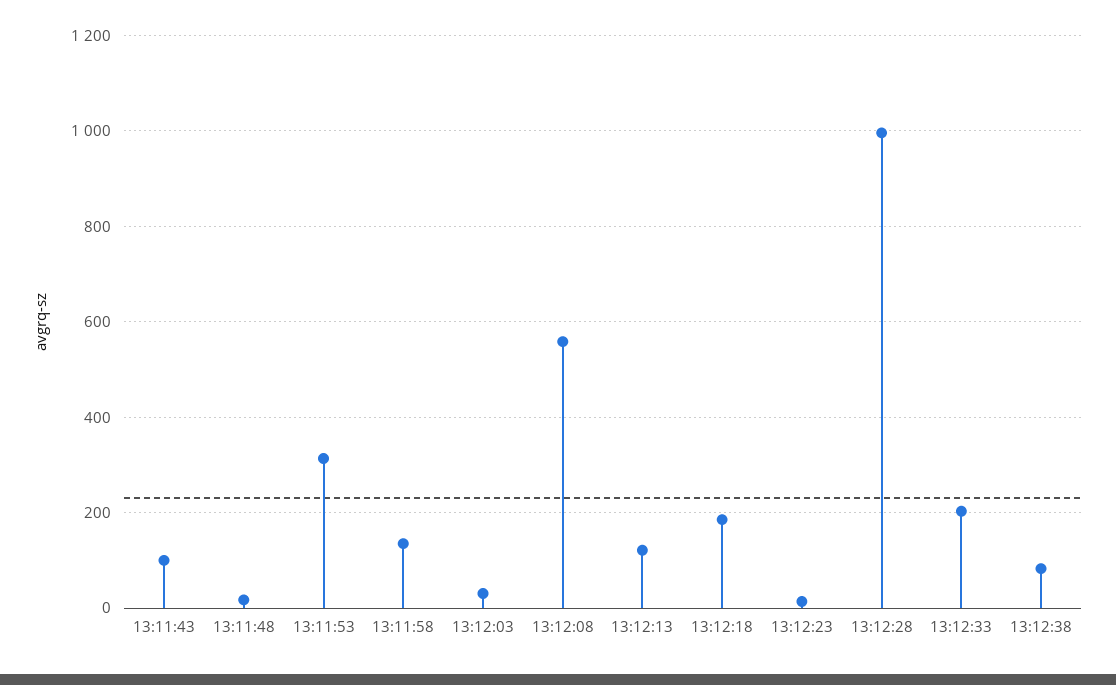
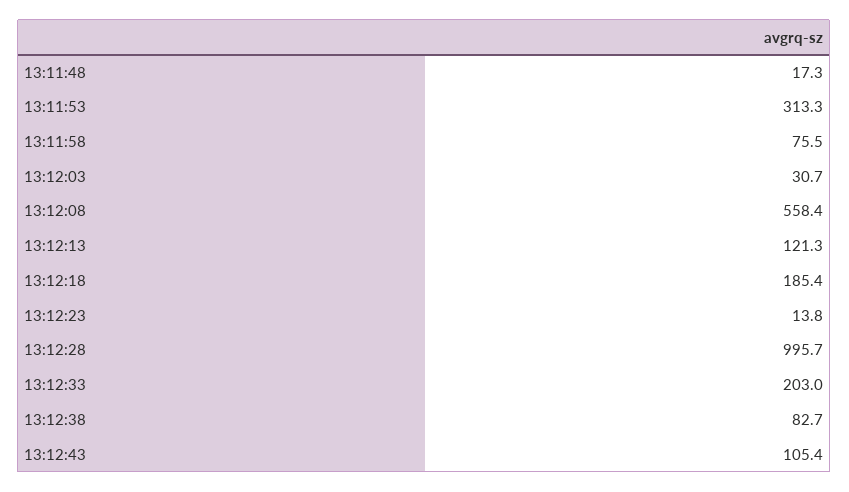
13:11:43: 100 -> none
13:11:58: 140 -> 75.5
13:12:43: none -> 105.4

